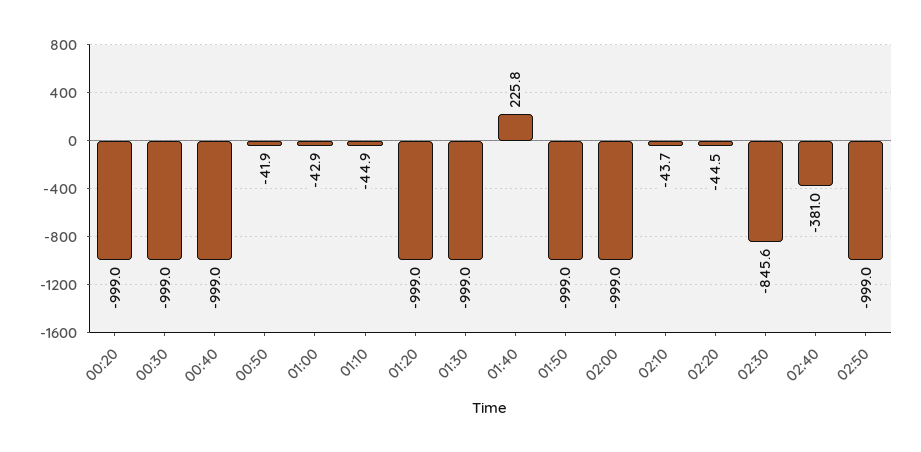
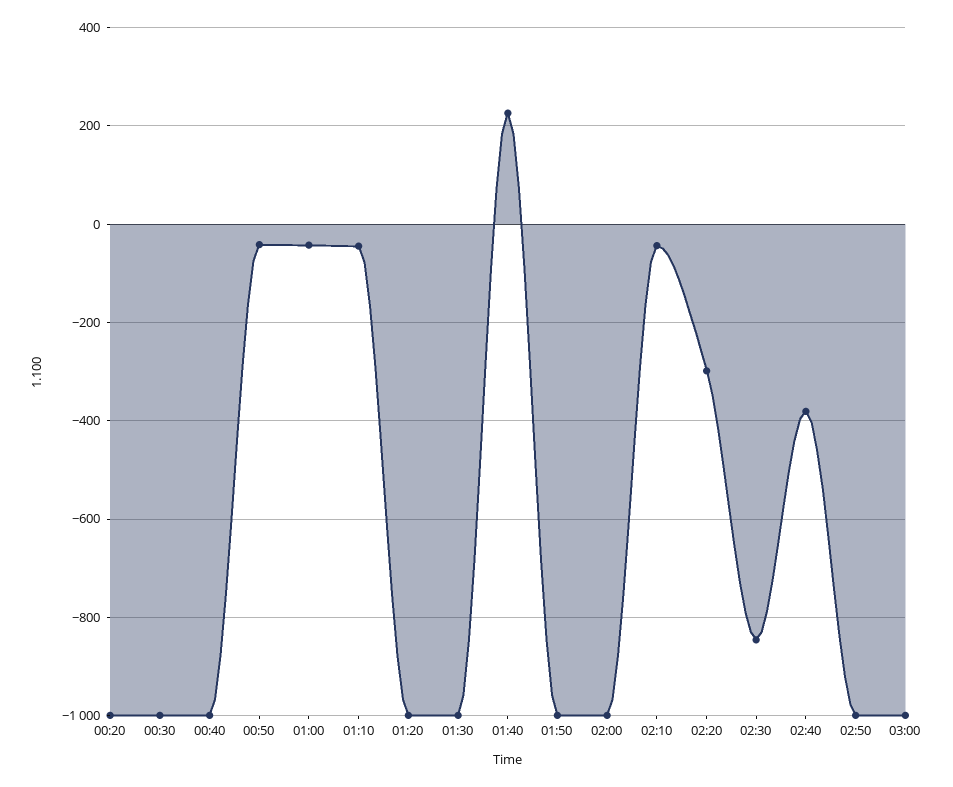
02:20: -44.5 -> -300
03:00: none -> -1000

